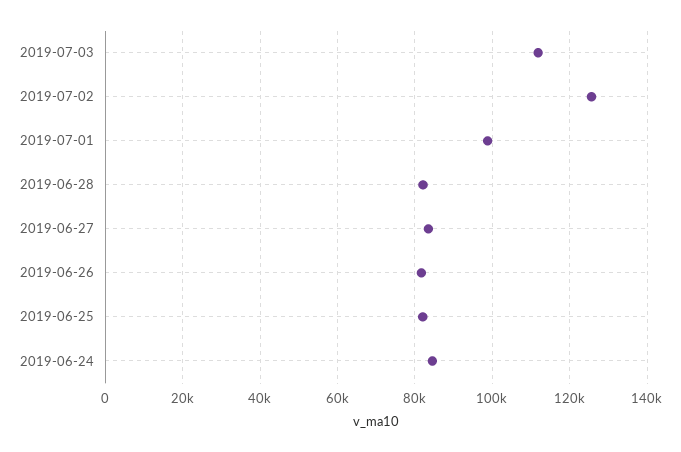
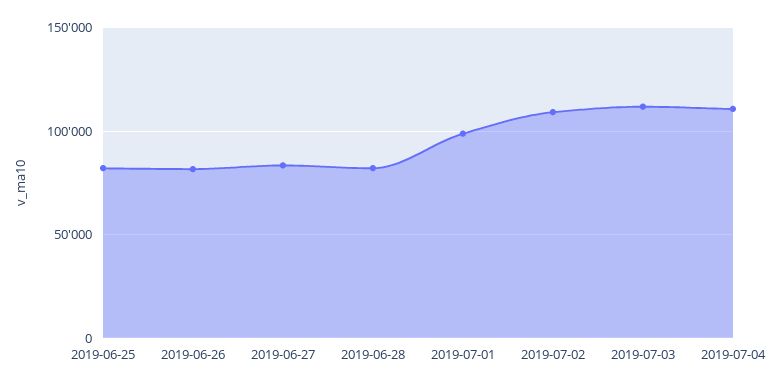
2019-07-02: 126000 -> 110000
2019-06-24: 84000 -> none
2019-07-04: none -> 110000

